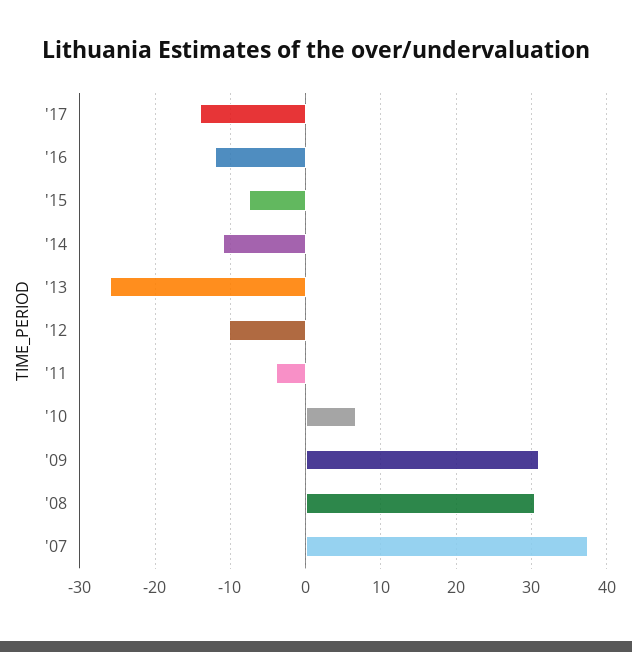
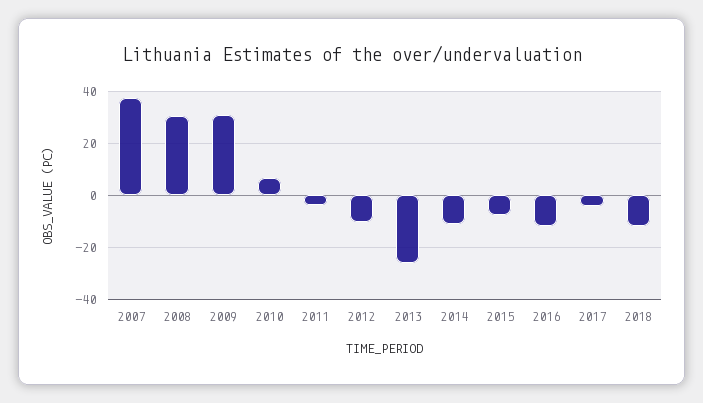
'17: -14 -> -5
2018: none -> -12.5

